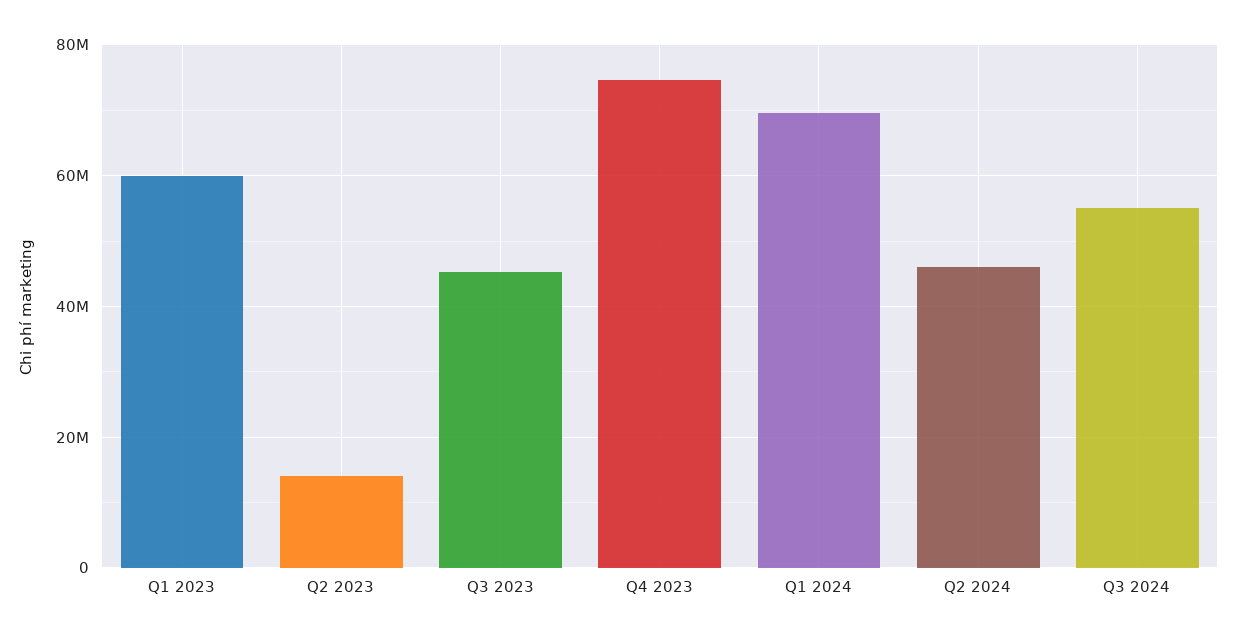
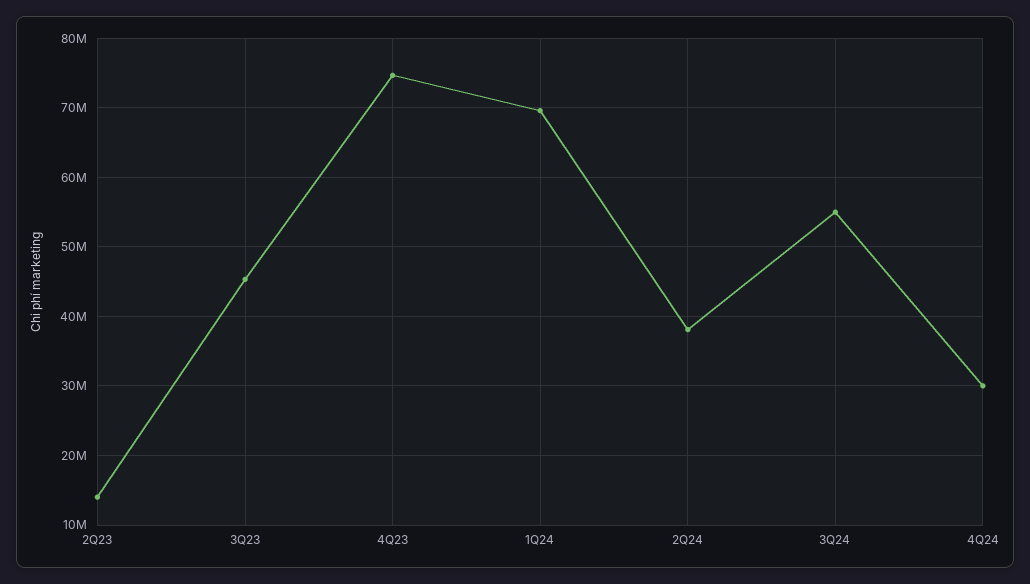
Q1 2023: 60000000 -> none
Q2 2024: 46000000 -> 38000000
4Q24: none -> 30000000

